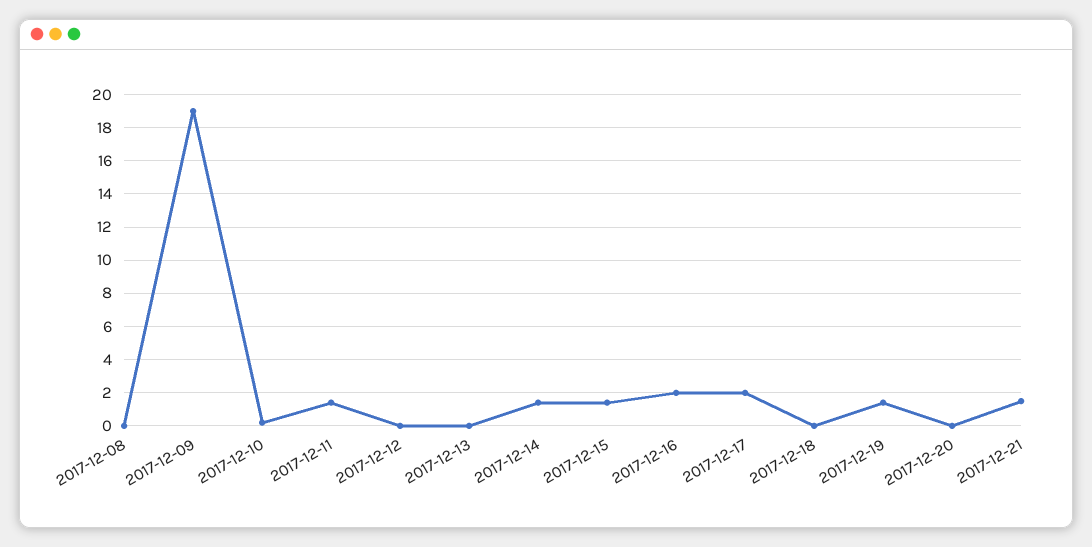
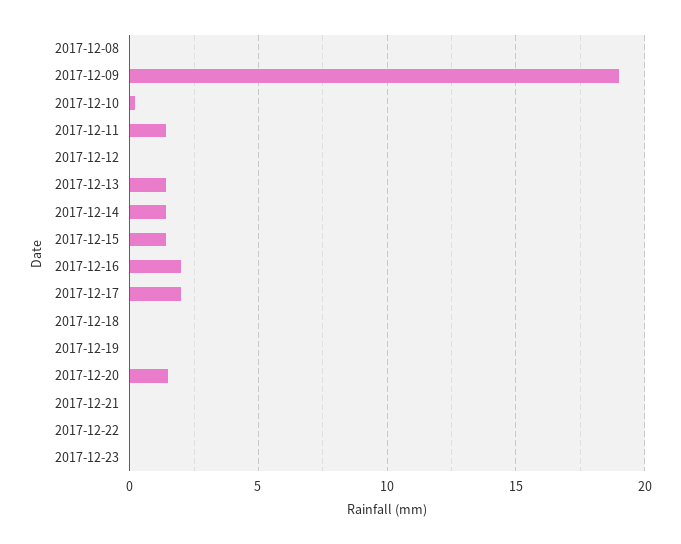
2017-12-13: 0 -> 1.5
2017-12-19: 1.5 -> 0
2017-12-20: 0 -> 1.5
2017-12-21: 1.5 -> 0
2017-12-22: none -> 0
2017-12-23: none -> 0

